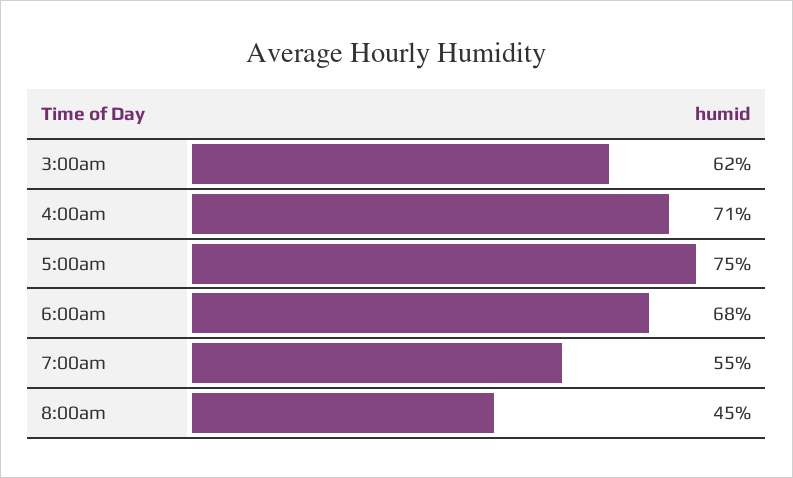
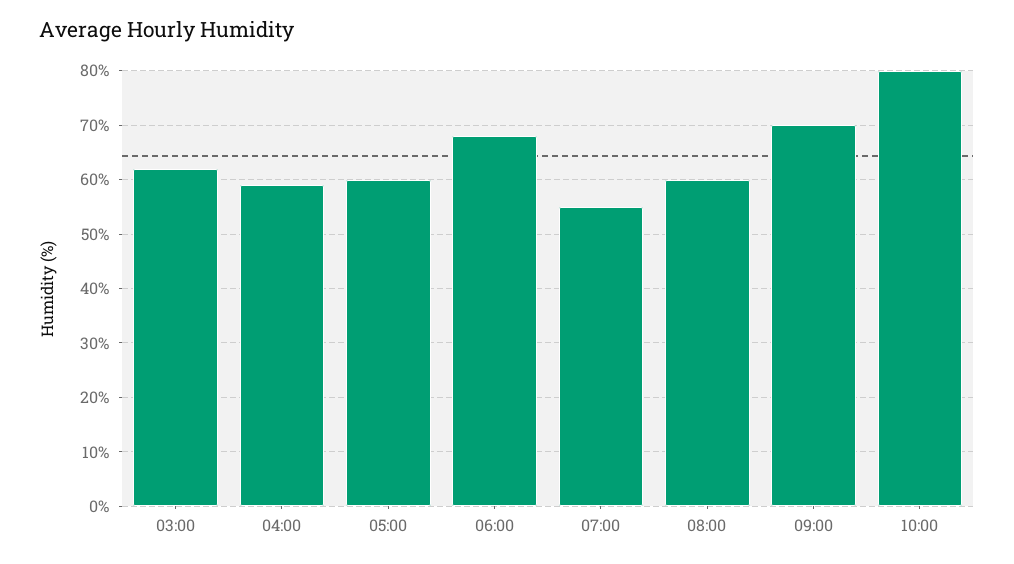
4:00am: 71 -> 60
5:00am: 75 -> 60
8:00am: 45 -> 60
09:00: none -> 70
10:00: none -> 80

